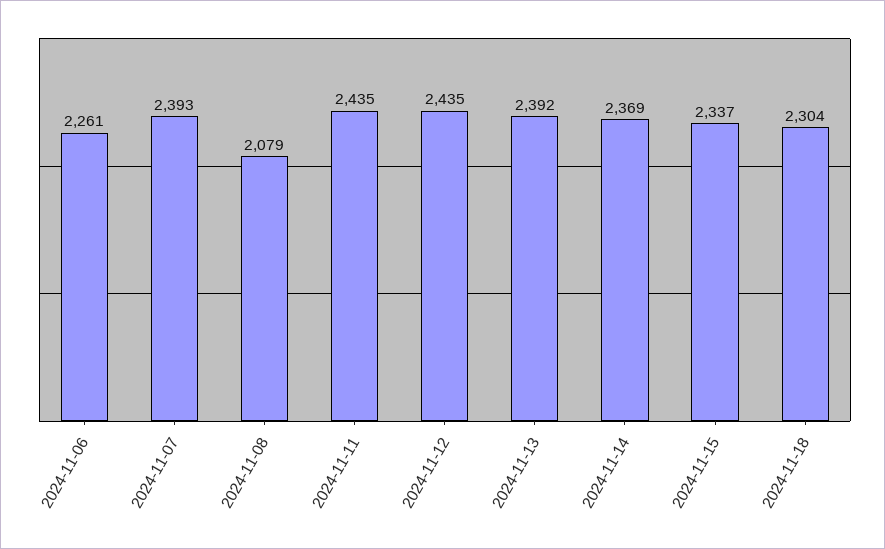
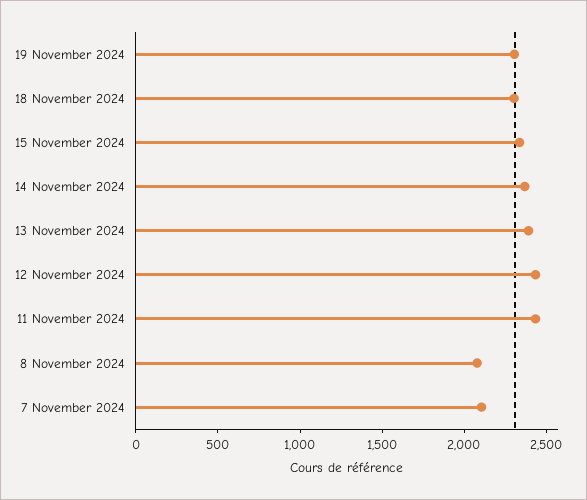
2024-11-06: 2261 -> none
2024-11-07: 2393 -> 2100
19 November 2024: none -> 2300

